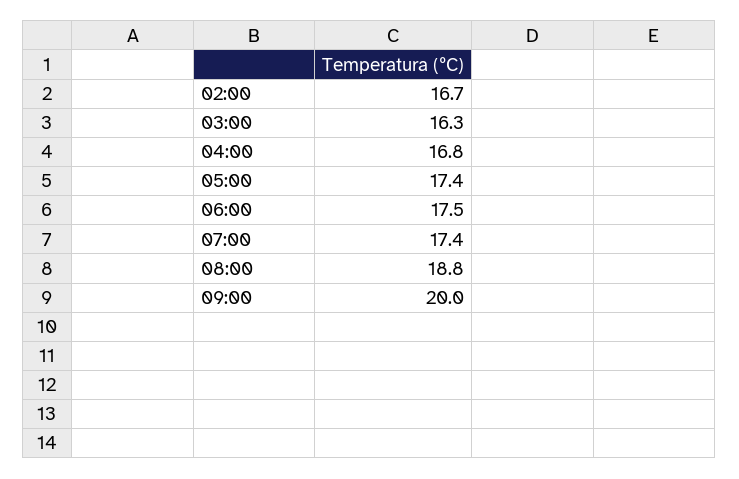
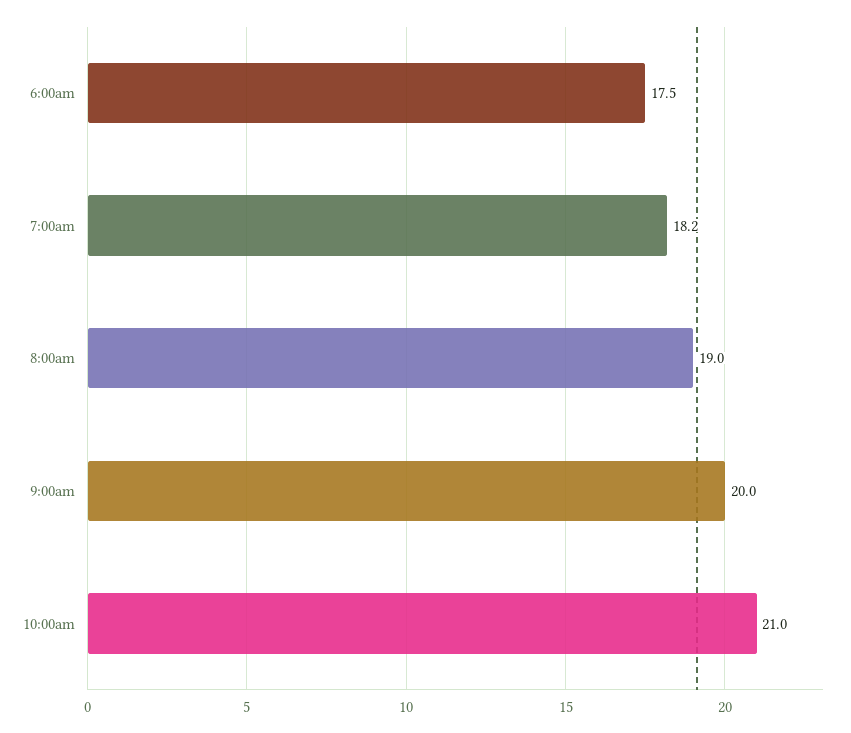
02:00: 16.7 -> none
03:00: 16.3 -> none
04:00: 16.8 -> none
05:00: 17.4 -> none
07:00: 17.4 -> 18.2
08:00: 18.8 -> 19
10:00am: none -> 21

